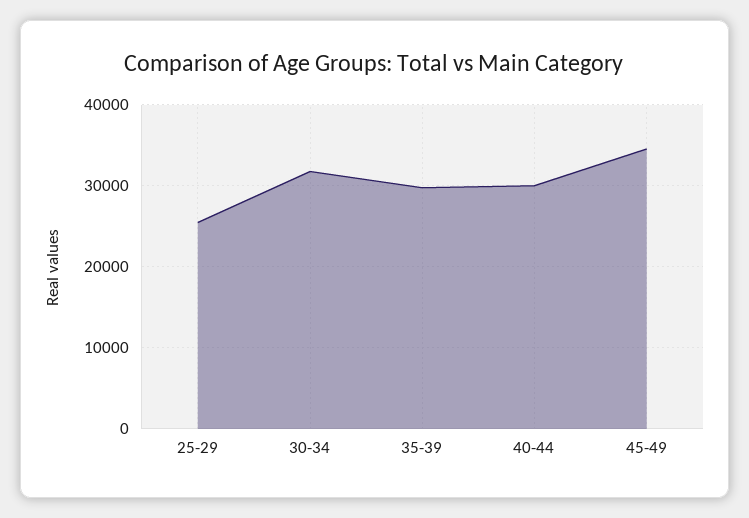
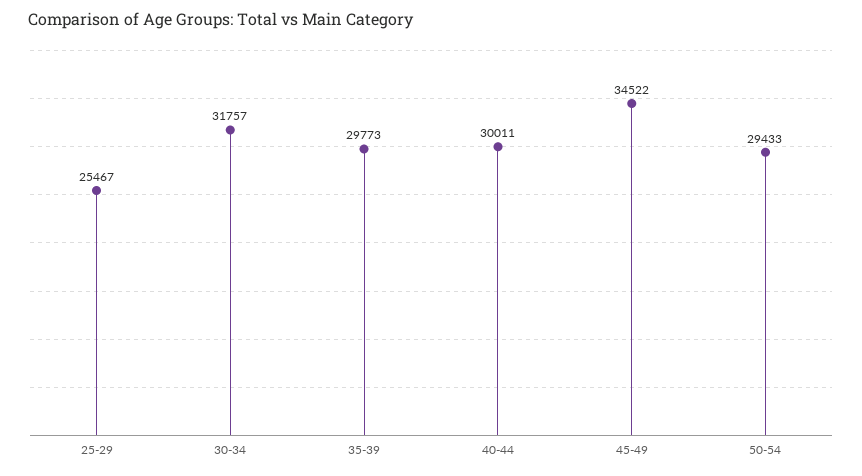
50-54: none -> 29433

